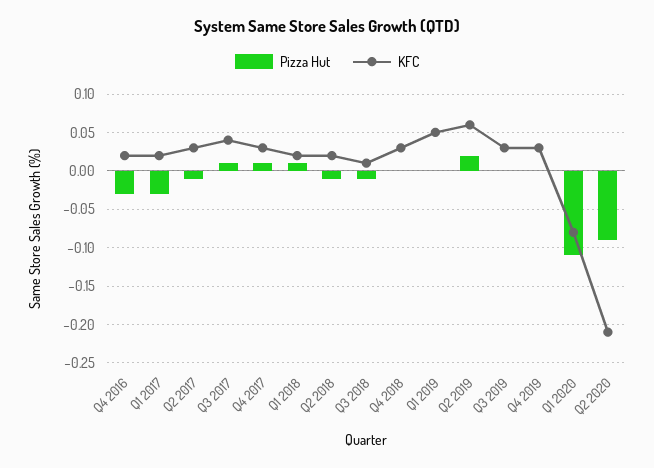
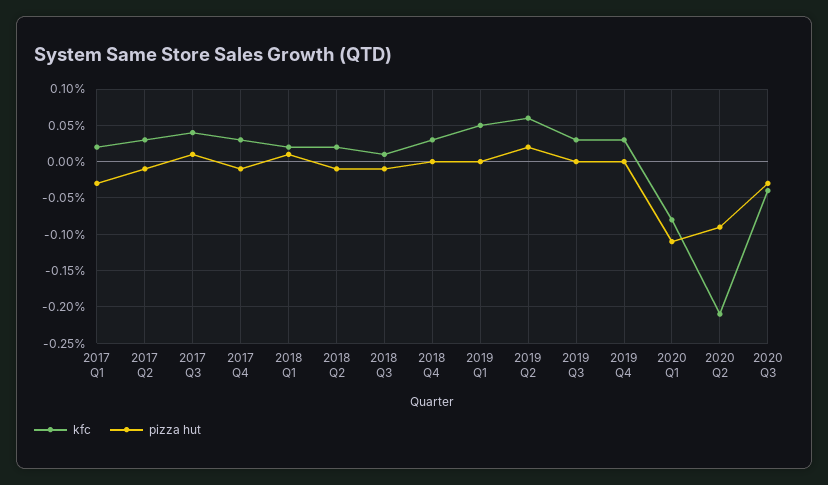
Pizza Hut, Q4 2016: -0.03 -> none
KFC, Q4 2016: 0.02 -> none
Pizza Hut, Q4 2017: 0.01 -> -0.01
KFC, 2020 Q3: none -> -0.04
Pizza Hut, 2020 Q3: none -> -0.03

